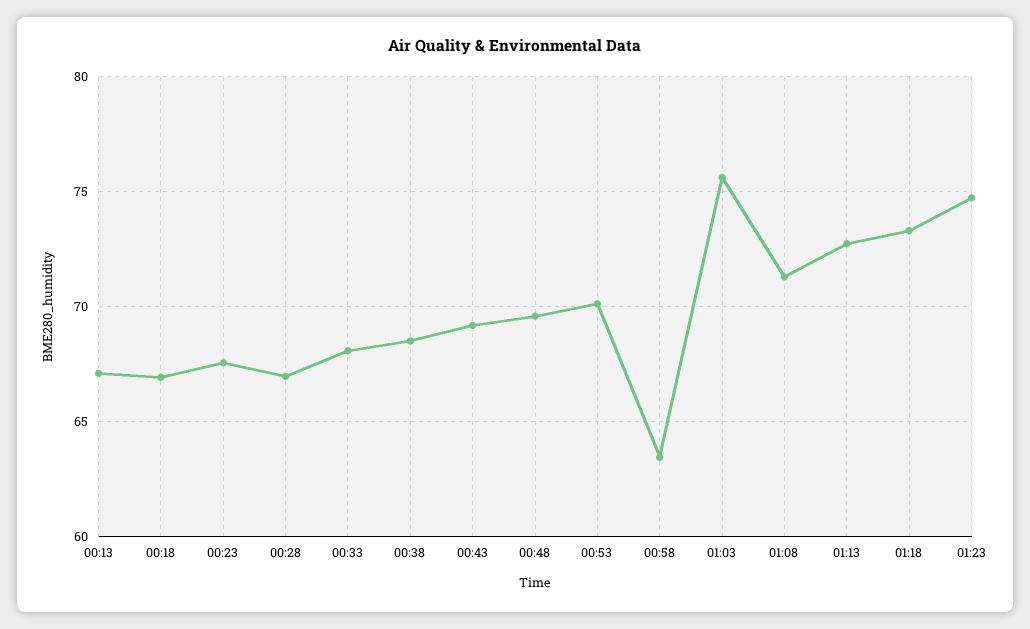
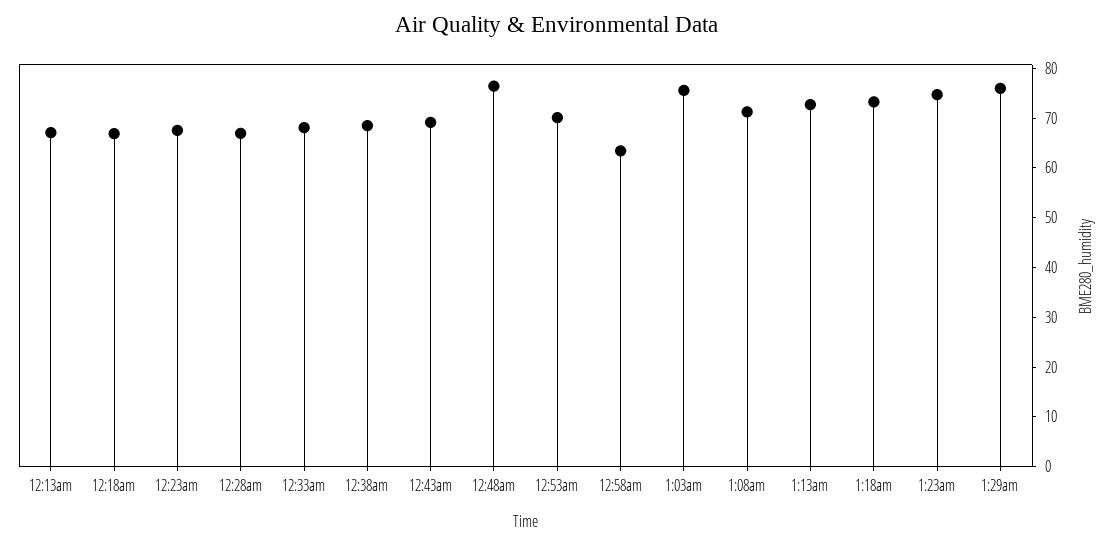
00:48: 69.5 -> 76
1:29am: none -> 76

